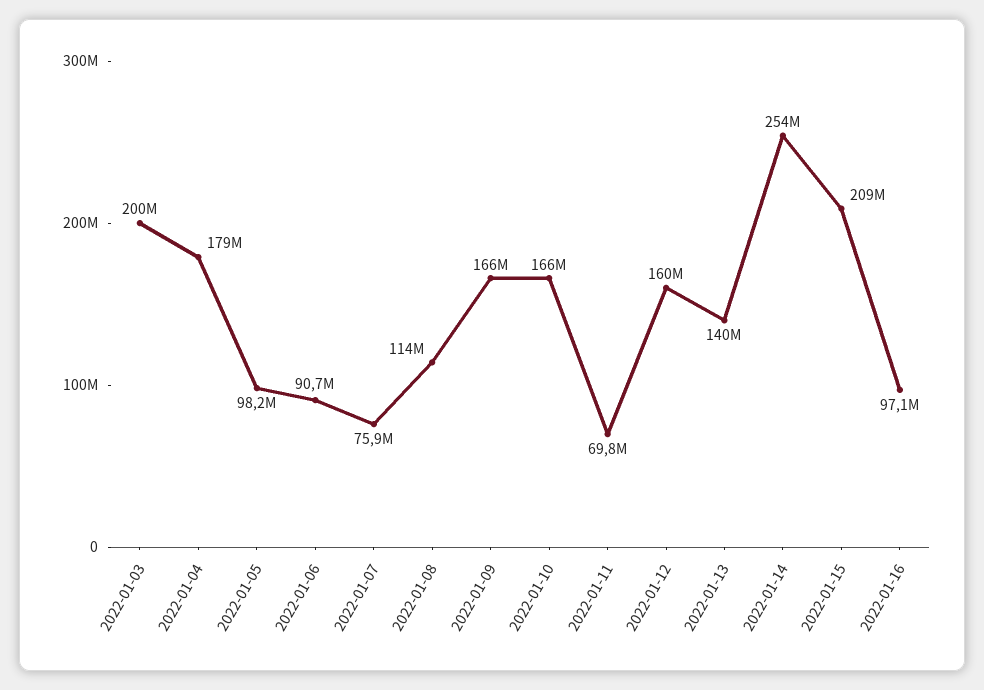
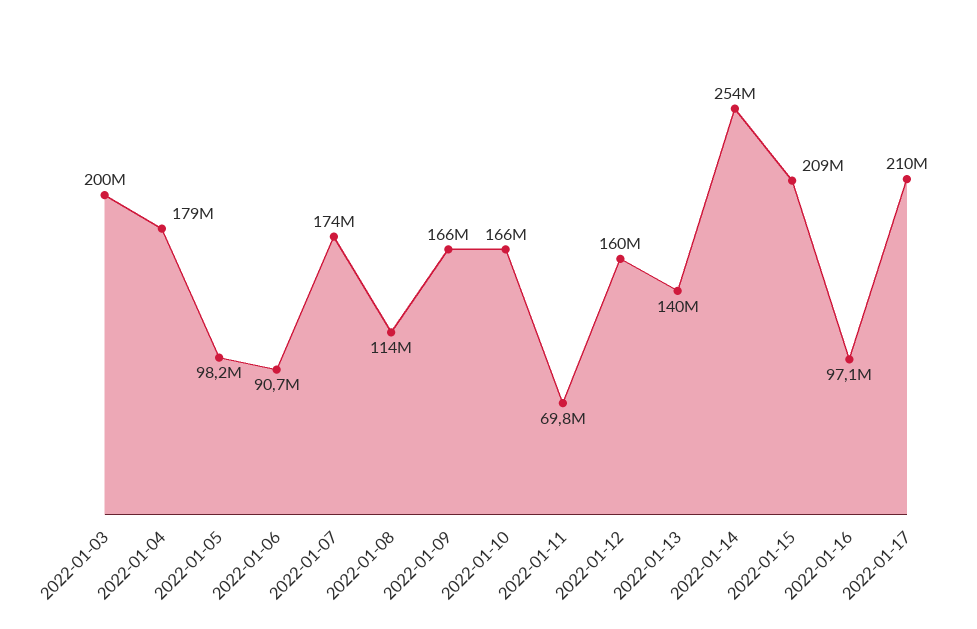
2022-01-07: 75900000 -> 174000000
2022-01-17: none -> 210000000

